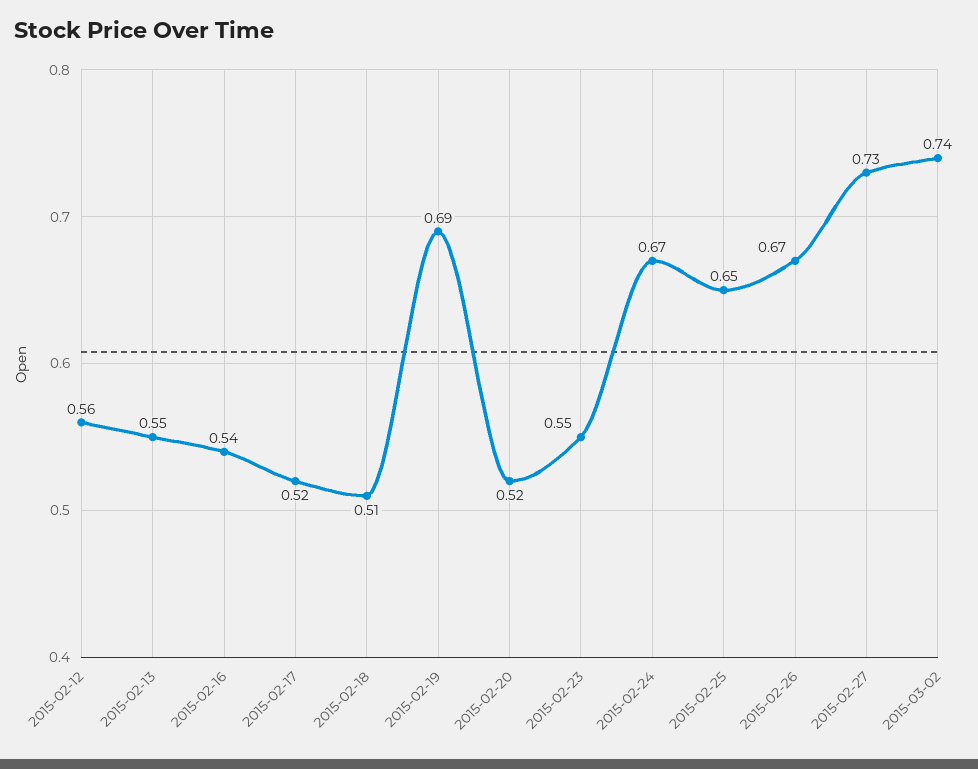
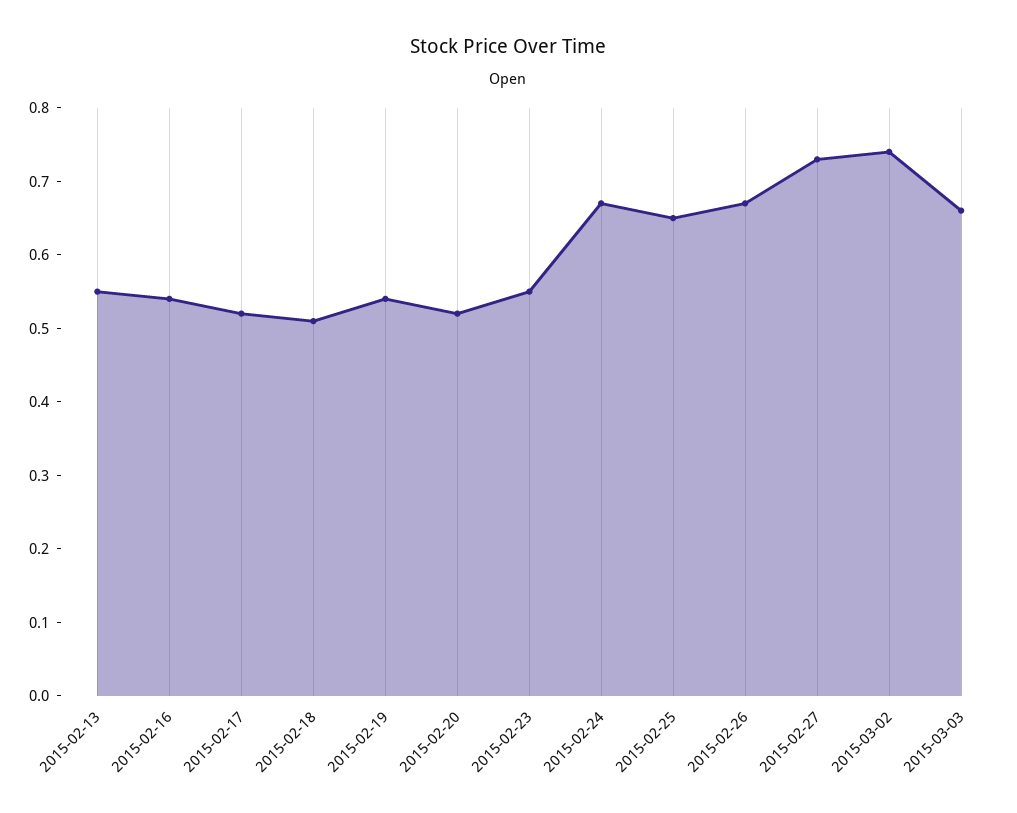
2015-02-12: 0.56 -> none
2015-02-19: 0.69 -> 0.55
2015-03-03: none -> 0.65

